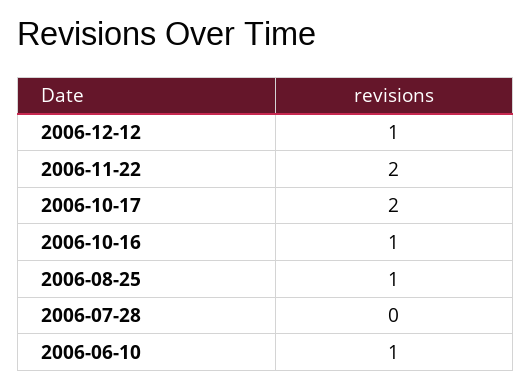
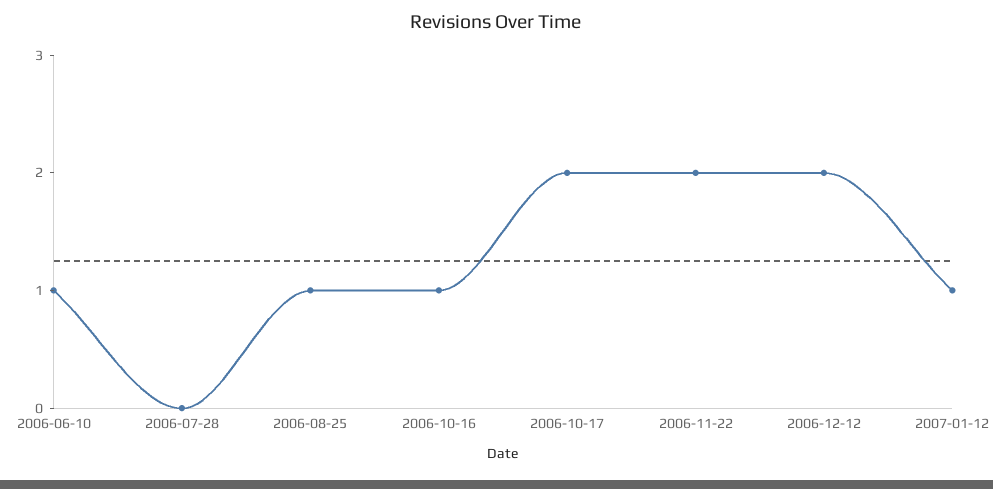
2006-12-12: 1 -> 2
2007-01-12: none -> 1

